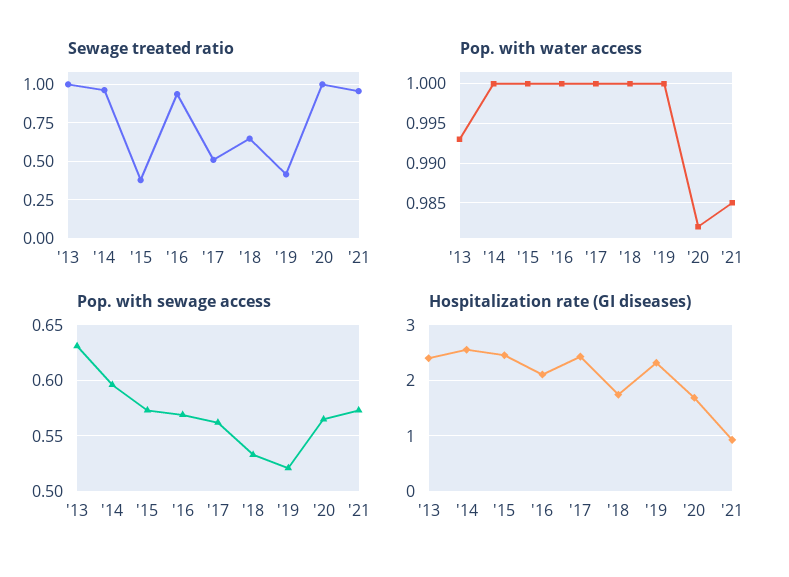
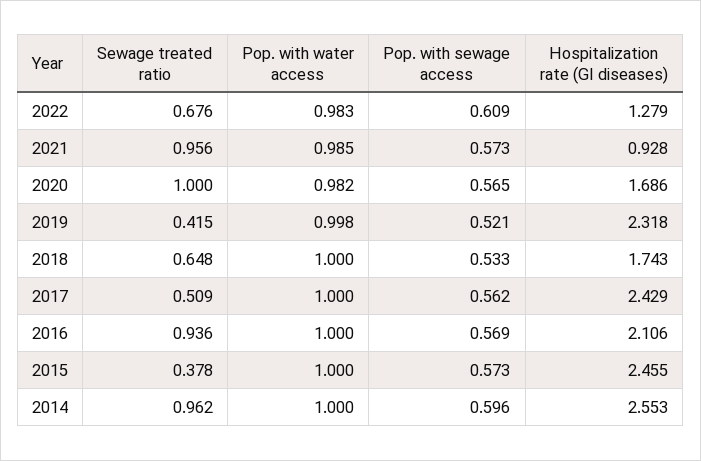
Sewage treated ratio, '13: 1 -> none
Pop. with water access, '13: 0.993 -> none
Pop. with water access, '19: 1 -> 0.998
Pop. with sewage access, '13: 0.63 -> none
Hospitalization rate (GI diseases), '13: 2.4 -> none
Sewage treated ratio, 2022: none -> 0.676
Pop. with water access, 2022: none -> 0.983
Pop. with sewage access, 2022: none -> 0.609
Hospitalization rate (GI diseases), 2022: none -> 1.279

